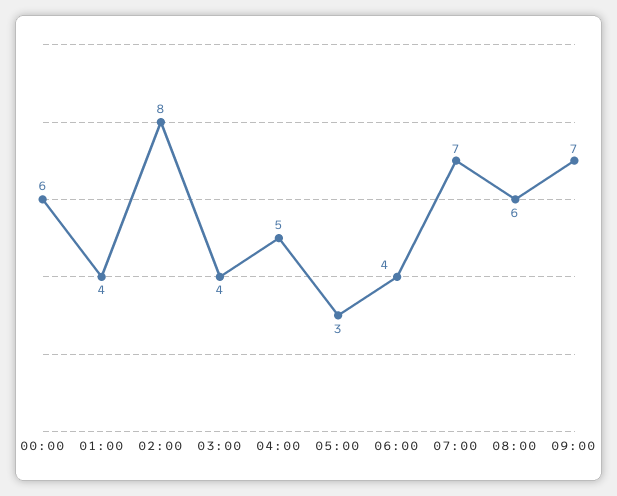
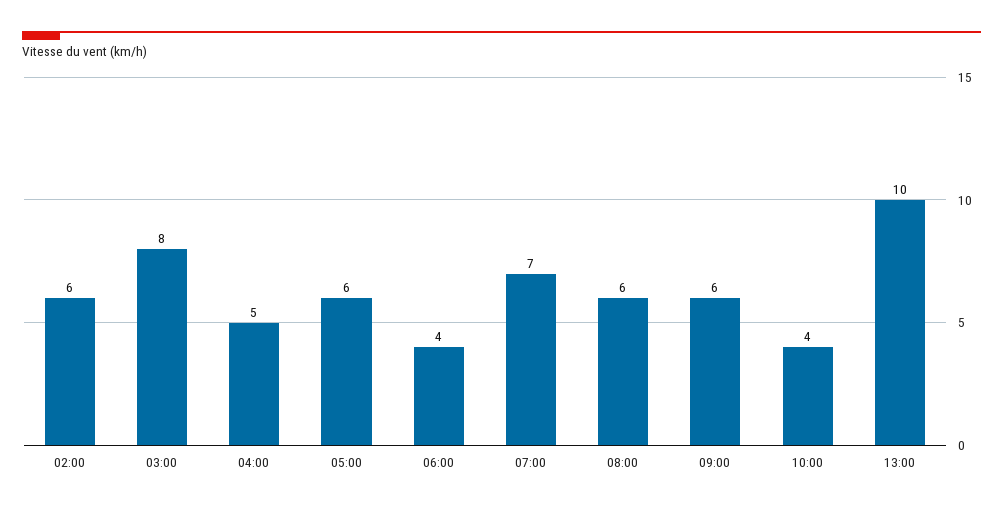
00:00: 6 -> none
01:00: 4 -> none
02:00: 8 -> 6
03:00: 4 -> 8
05:00: 3 -> 6
09:00: 7 -> 6
10:00: none -> 4
13:00: none -> 10

